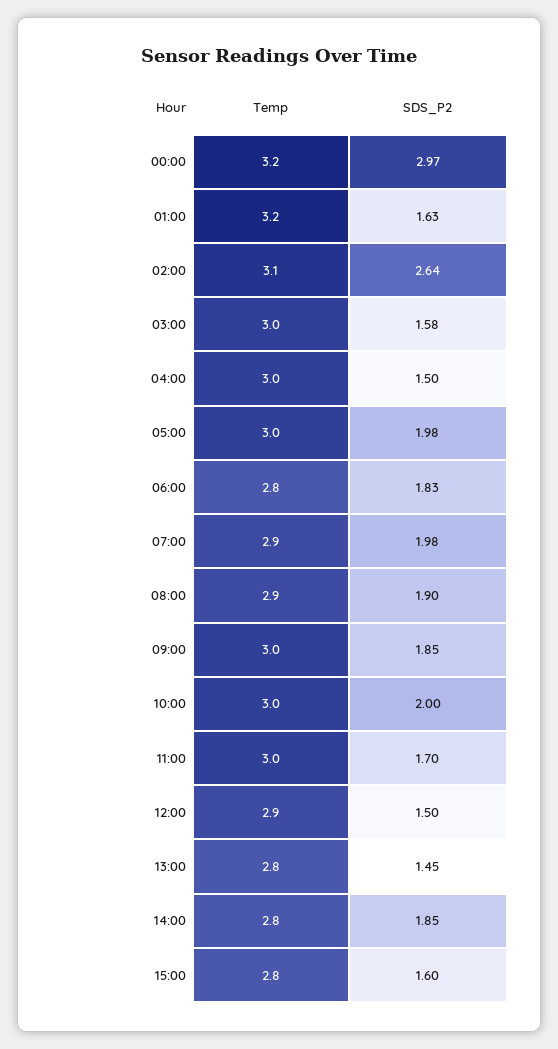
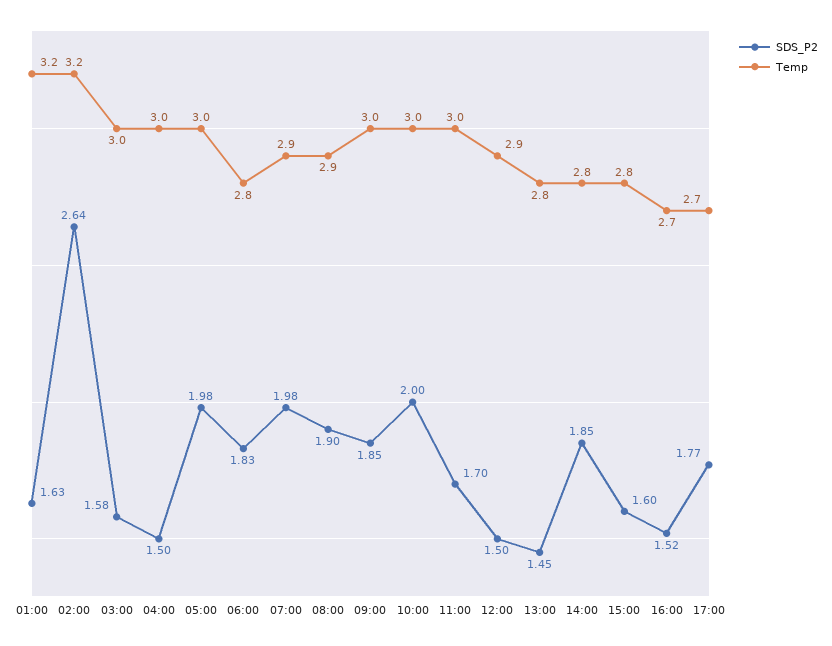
Temp, 00:00: 3.2 -> none
SDS_P2, 00:00: 2.97 -> none
Temp, 02:00: 3.1 -> 3.2
SDS_P2, 16:00: none -> 1.52
Temp, 16:00: none -> 2.7
SDS_P2, 17:00: none -> 1.77
Temp, 17:00: none -> 2.7

